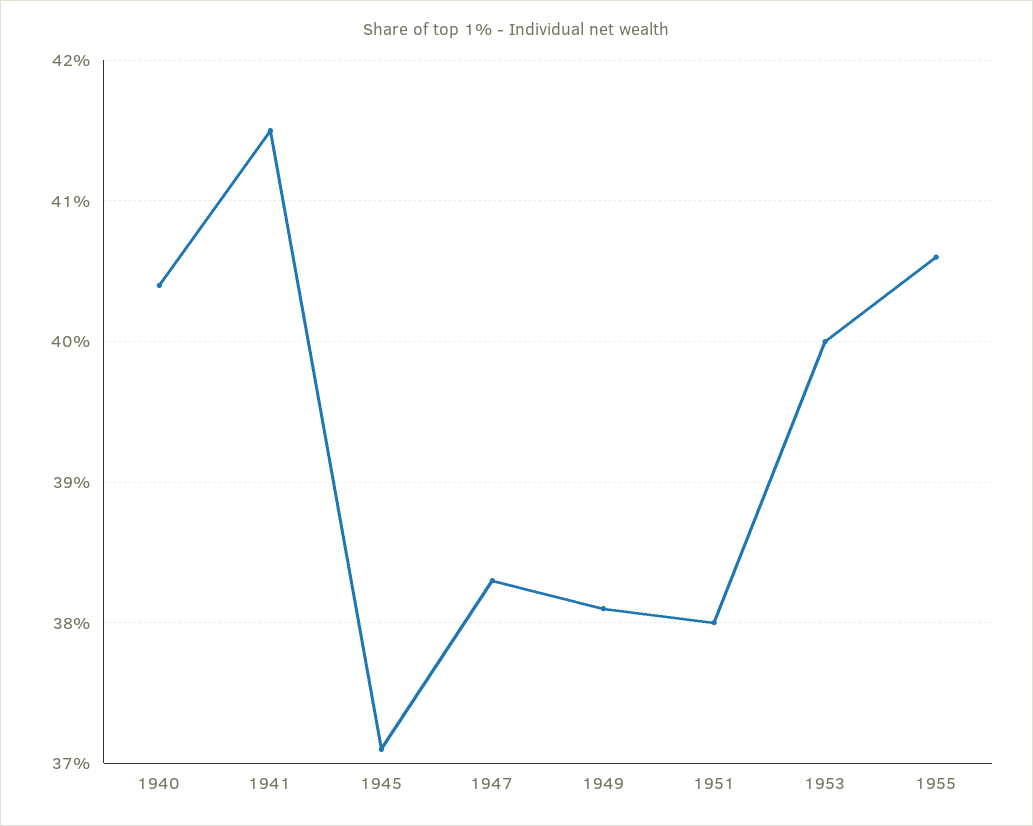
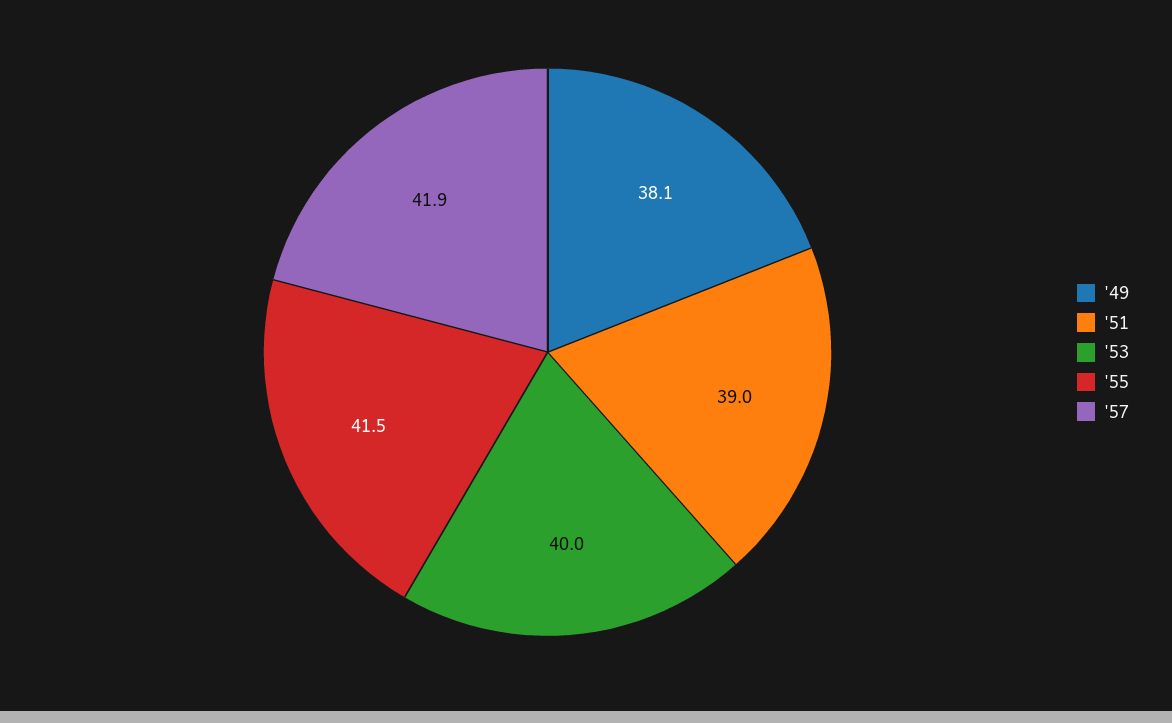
1940: 40.4 -> none
1941: 41.5 -> none
1945: 37.1 -> none
1947: 38.3 -> none
1951: 38 -> 39
1955: 40.6 -> 41.5
'57: none -> 41.9

